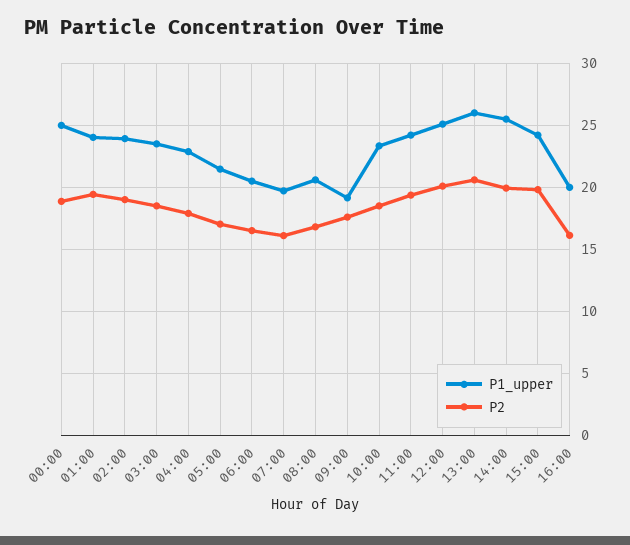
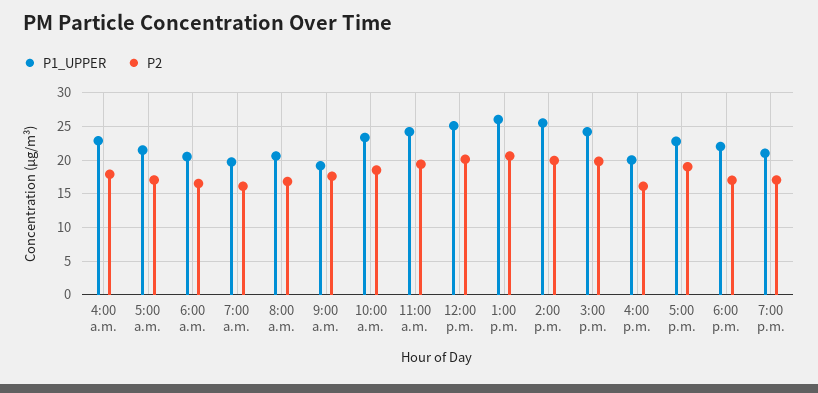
P1_upper, 00:00: 25 -> none
P2, 00:00: 19 -> none
P1_upper, 01:00: 24 -> none
P2, 01:00: 19.5 -> none
P1_upper, 02:00: 24 -> none
P2, 02:00: 19 -> none
P1_upper, 03:00: 23.5 -> none
P2, 03:00: 18.5 -> none
P1_upper, 5:00 p.m.: none -> 23
P2, 5:00 p.m.: none -> 19
P1_upper, 6:00 p.m.: none -> 22
P2, 6:00 p.m.: none -> 17
P1_upper, 7:00 p.m.: none -> 21
P2, 7:00 p.m.: none -> 17

